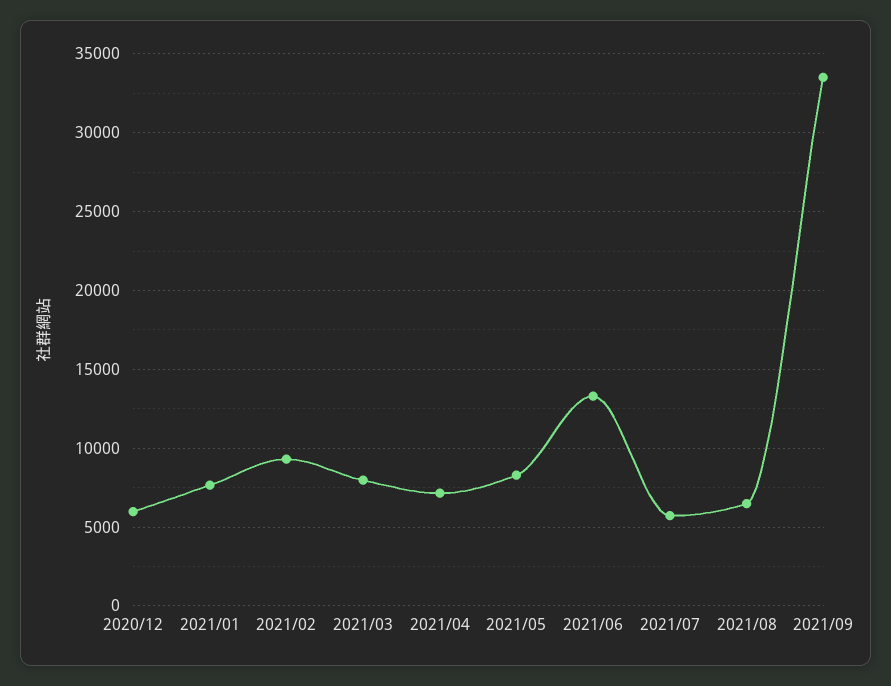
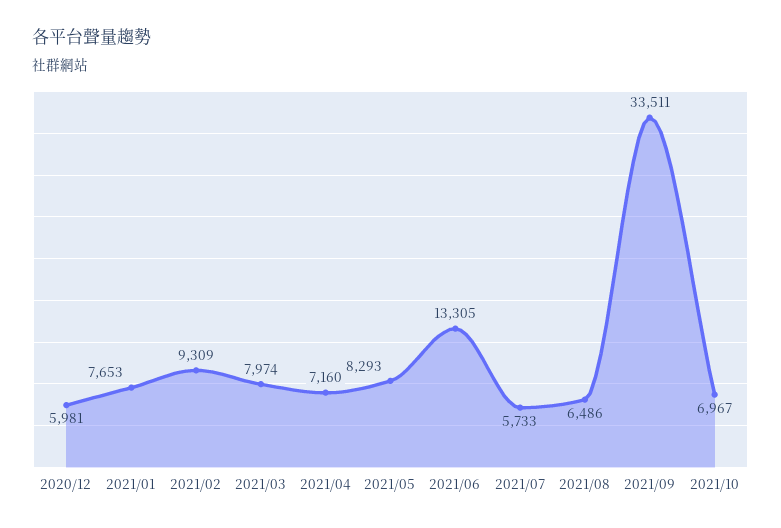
2021/10: none -> 6967

